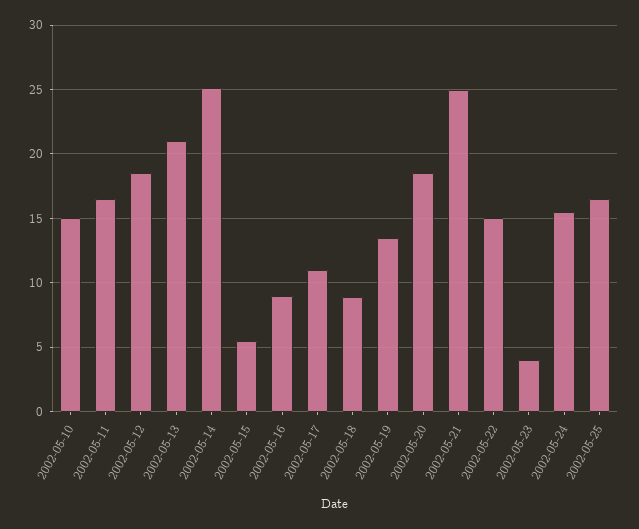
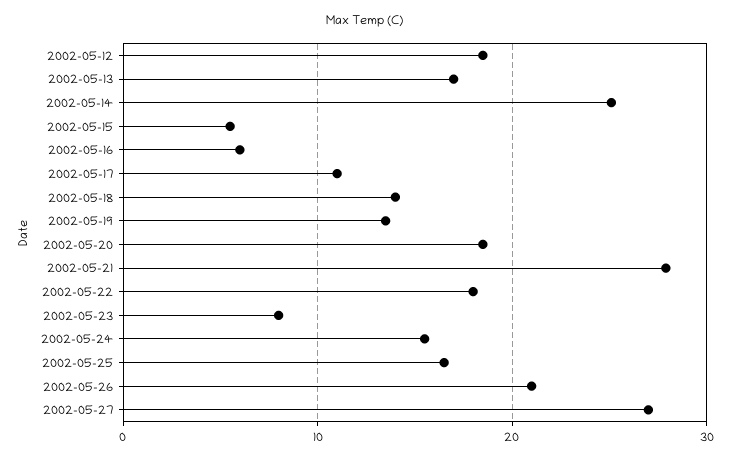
2002-05-10: 15 -> none
2002-05-11: 16.5 -> none
2002-05-13: 21 -> 17
2002-05-16: 9 -> 6
2002-05-18: 9 -> 14
2002-05-21: 25 -> 28
2002-05-22: 15 -> 18
2002-05-23: 4 -> 8
2002-05-26: none -> 21
2002-05-27: none -> 27

